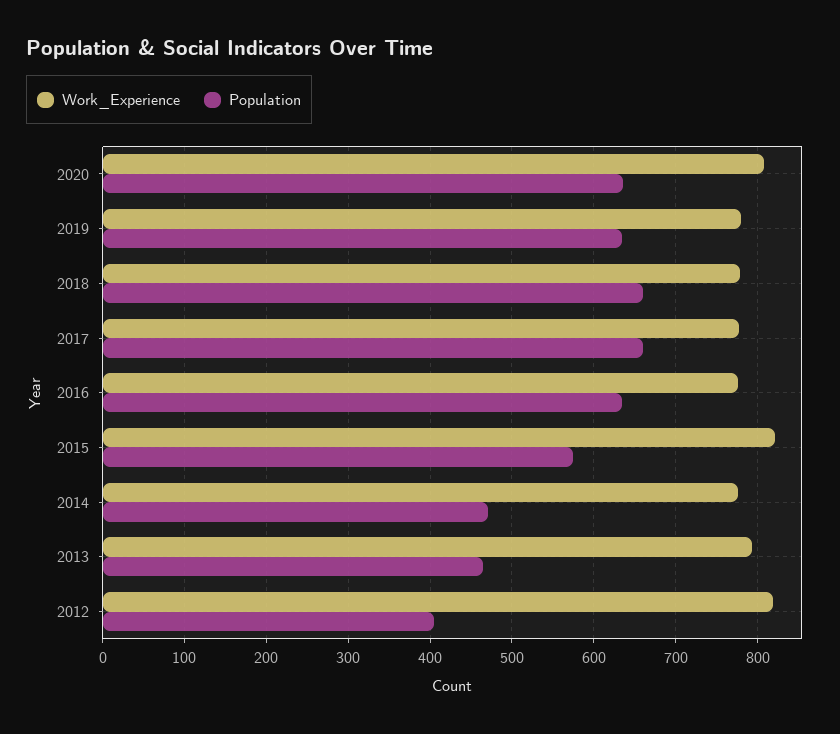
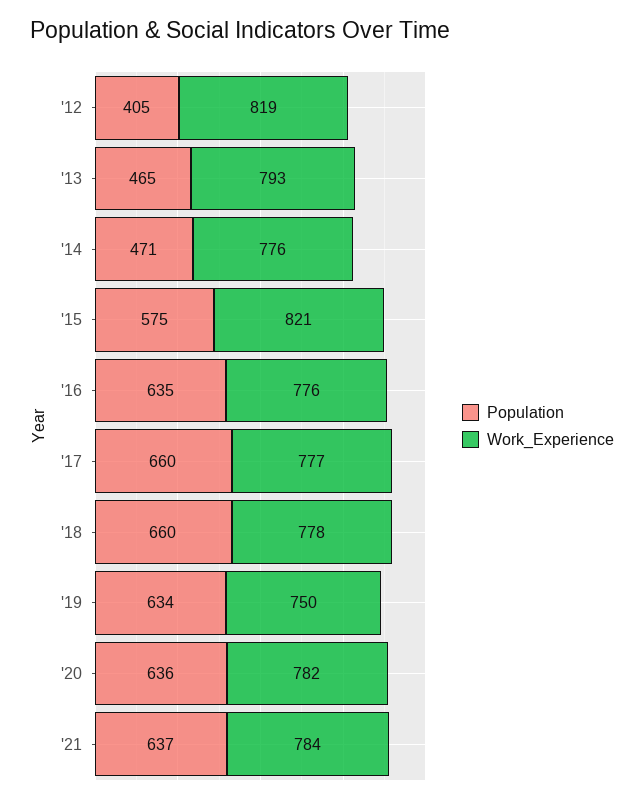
Work_Experience, 2020: 810 -> 782
Work_Experience, 2019: 780 -> 750
Population, '21: none -> 637
Work_Experience, '21: none -> 784

